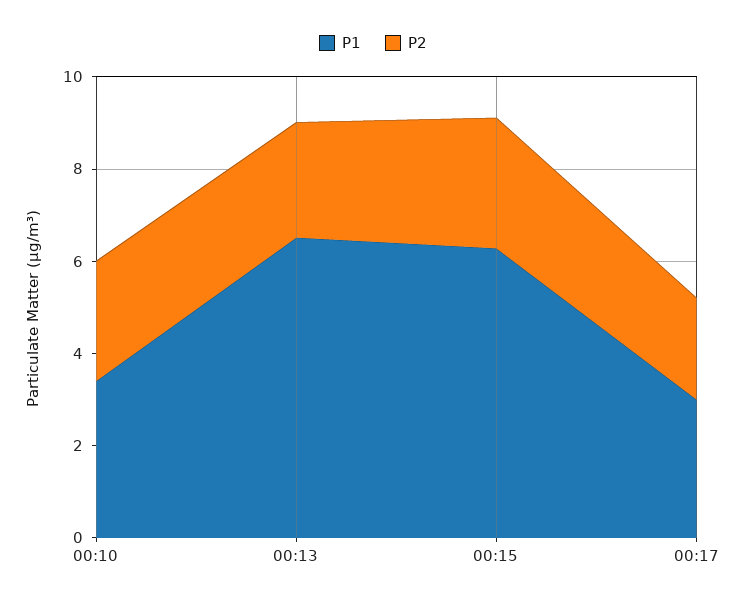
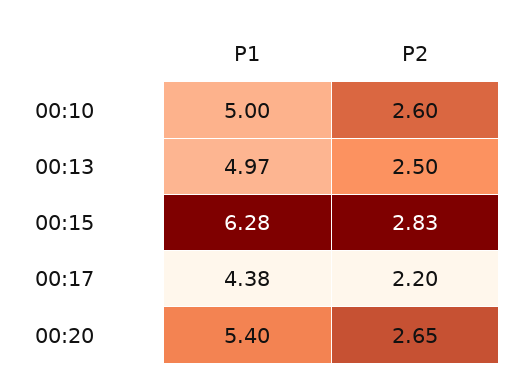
P1, 00:10: 3.5 -> 5
P1, 00:13: 6.5 -> 4.97
P1, 00:17: 3 -> 4.38
P1, 00:20: none -> 5.4
P2, 00:20: none -> 2.65

